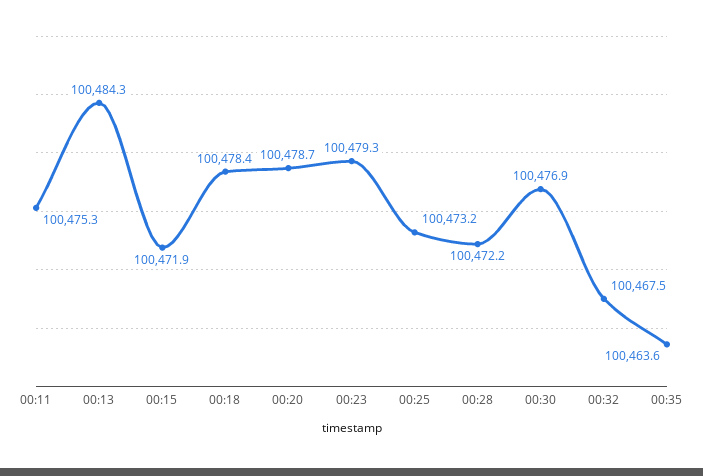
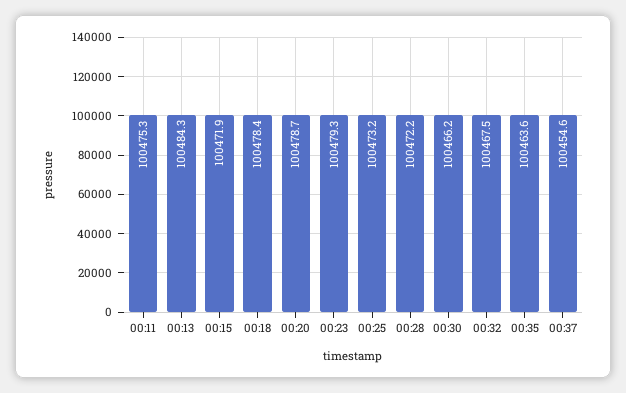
00:30: 100476.9 -> 100466.2
00:37: none -> 100454.6

